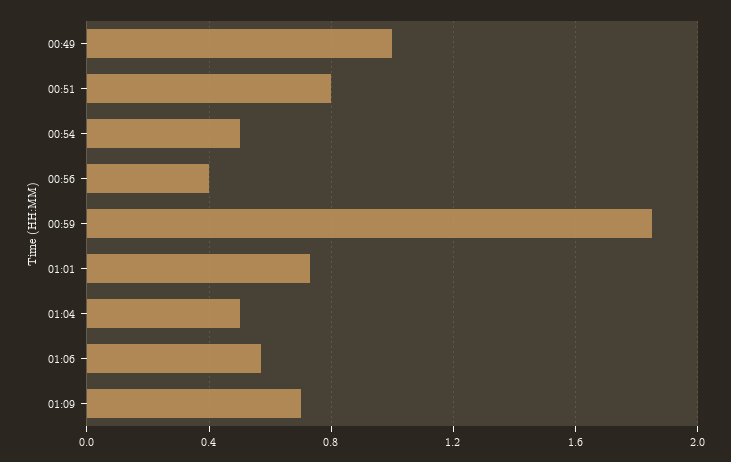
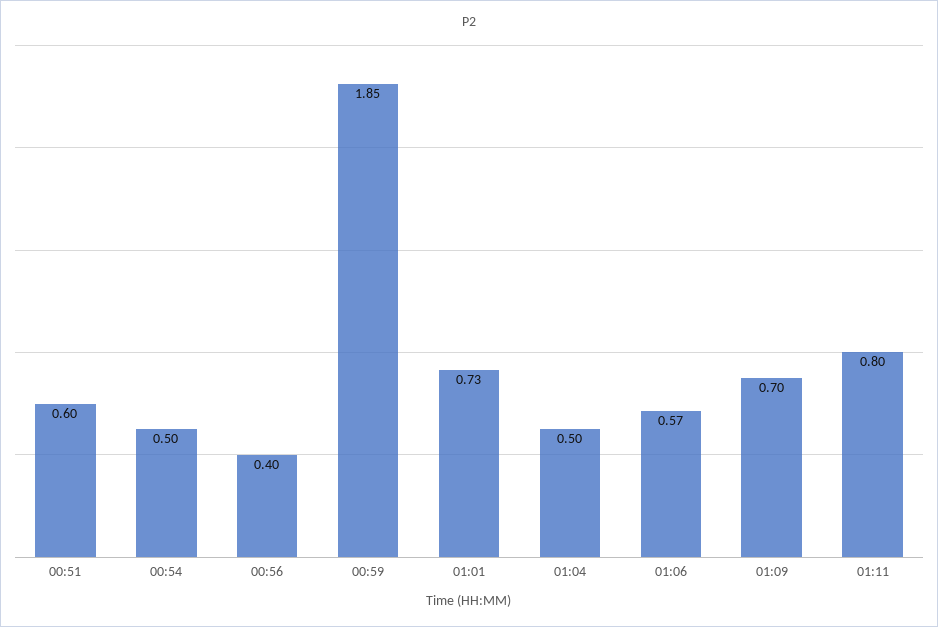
00:49: 1 -> none
00:51: 0.8 -> 0.6
01:11: none -> 0.8

